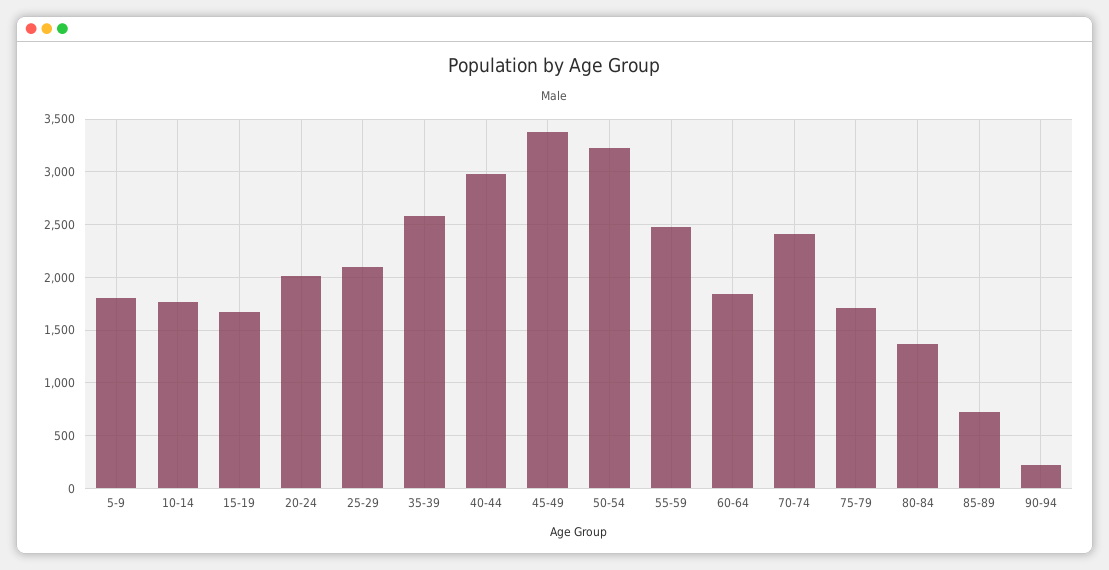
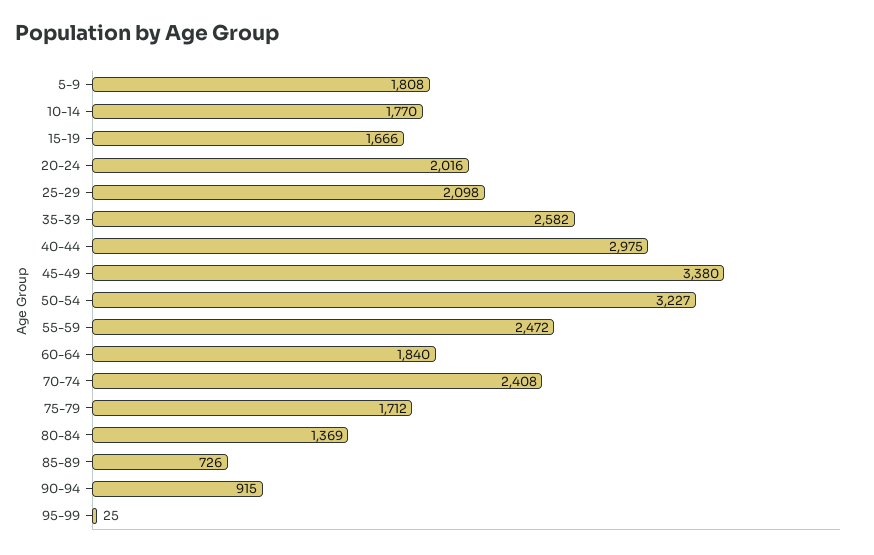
90-94: 200 -> 915
95-99: none -> 25

